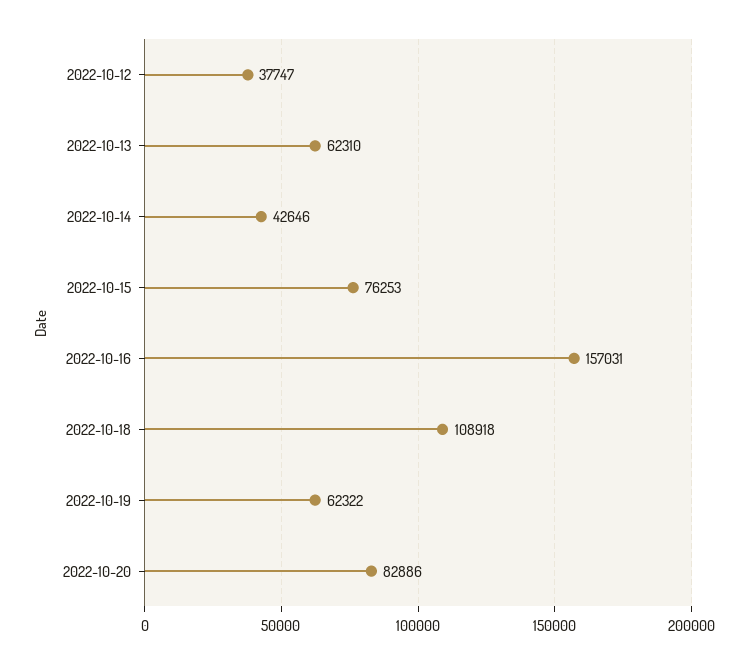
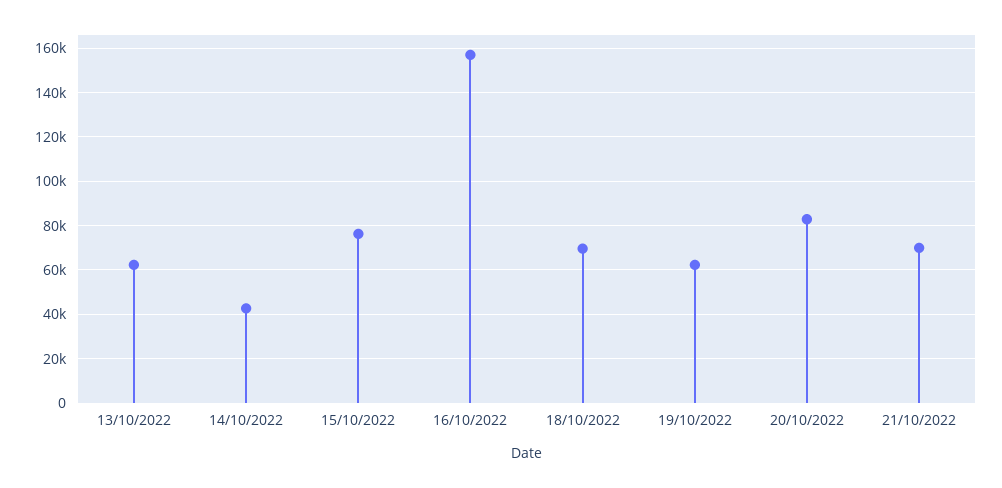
2022-10-12: 37747 -> none
2022-10-18: 108918 -> 70000
21/10/2022: none -> 70000

